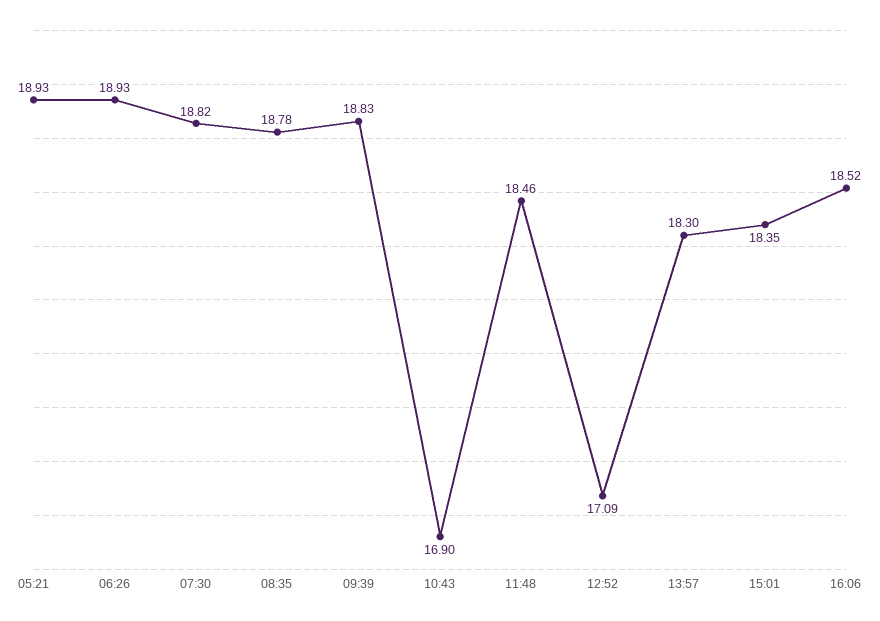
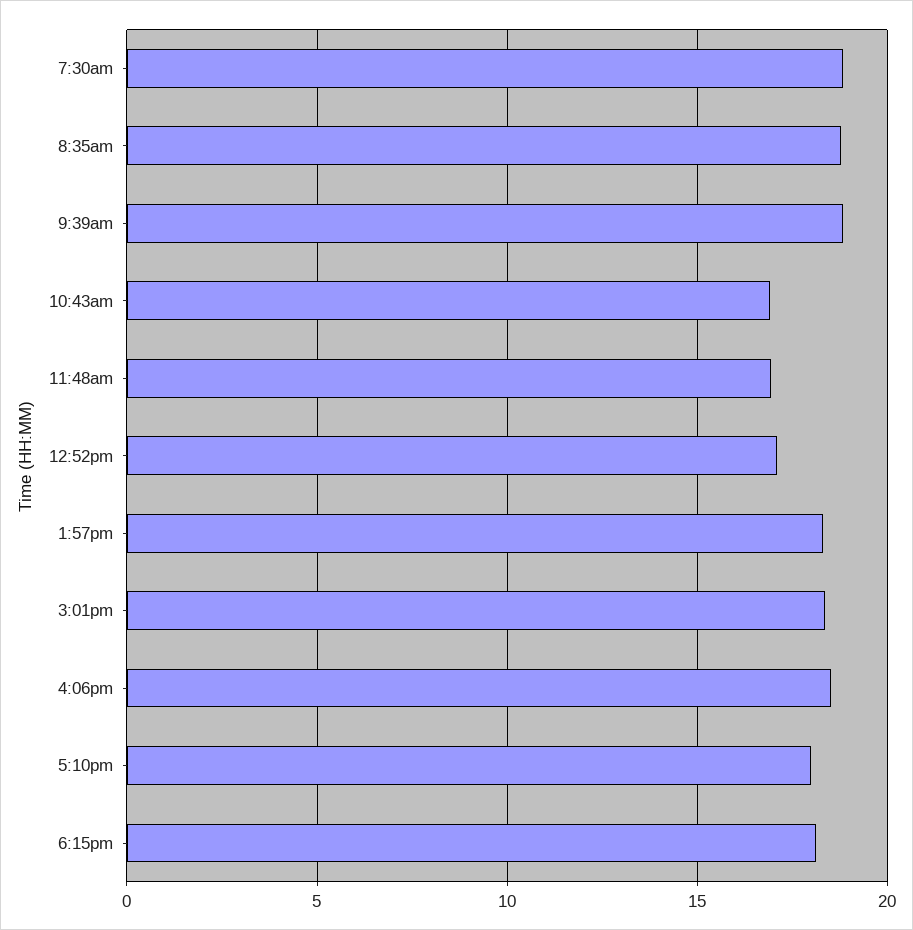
05:21: 18.93 -> none
06:26: 18.93 -> none
11:48: 18.46 -> 17
5:10pm: none -> 18
6:15pm: none -> 18

